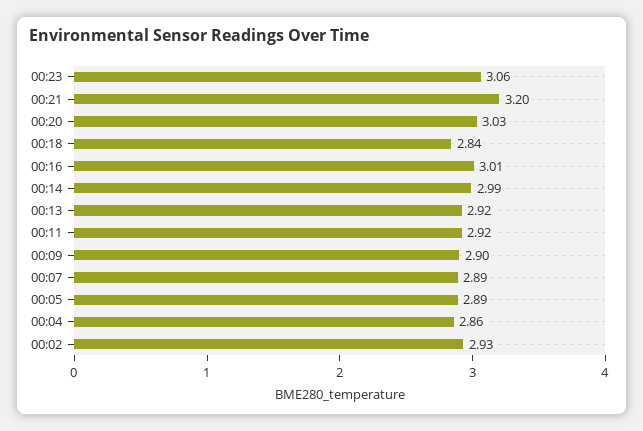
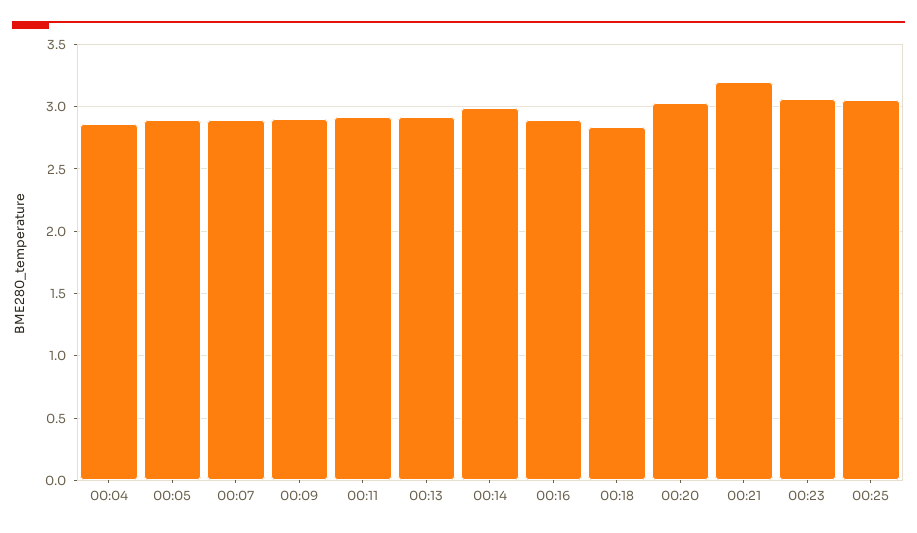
00:16: 3.01 -> 2.9
00:02: 2.93 -> none
00:25: none -> 3.05

